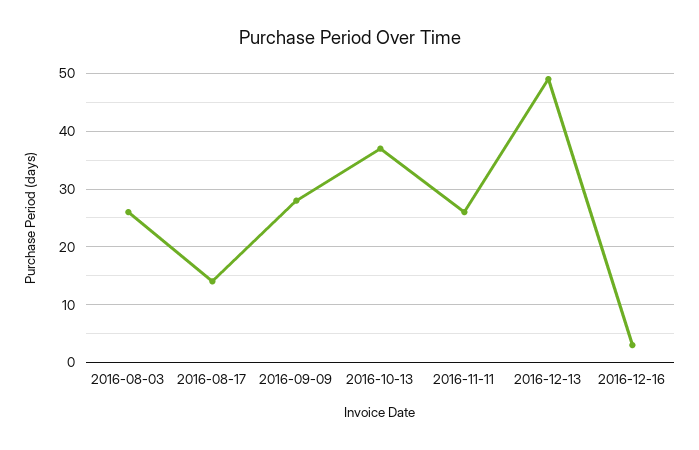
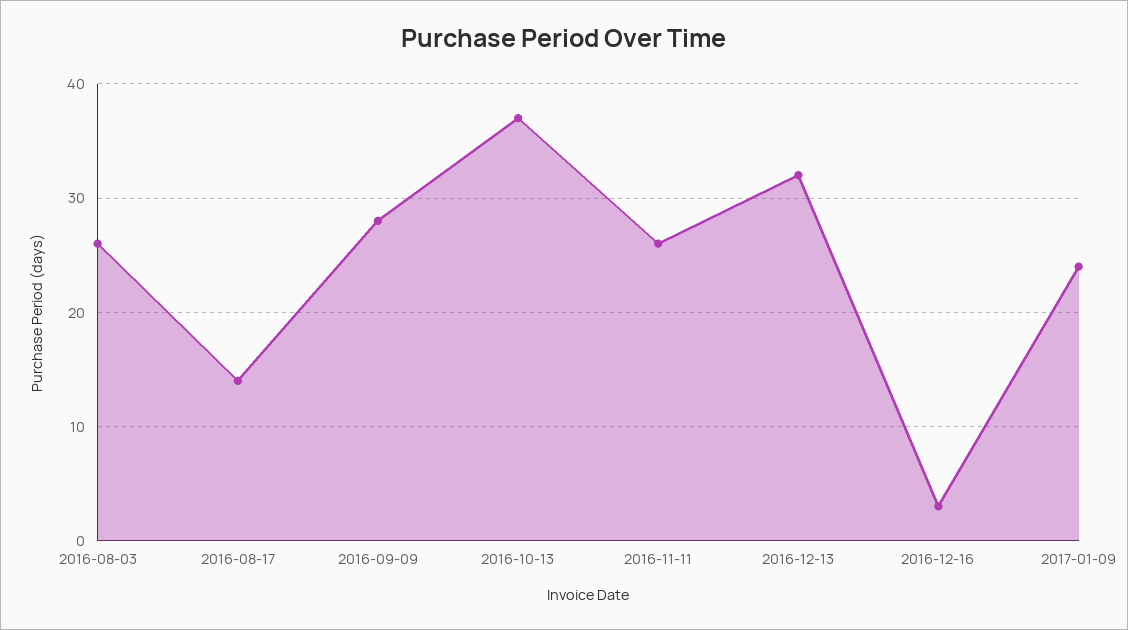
2016-12-13: 50 -> 32
2017-01-09: none -> 24

